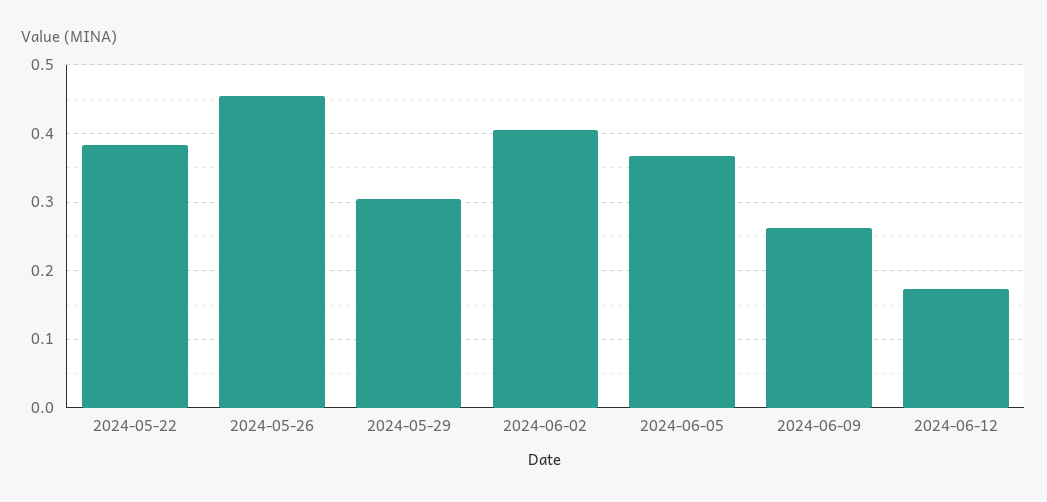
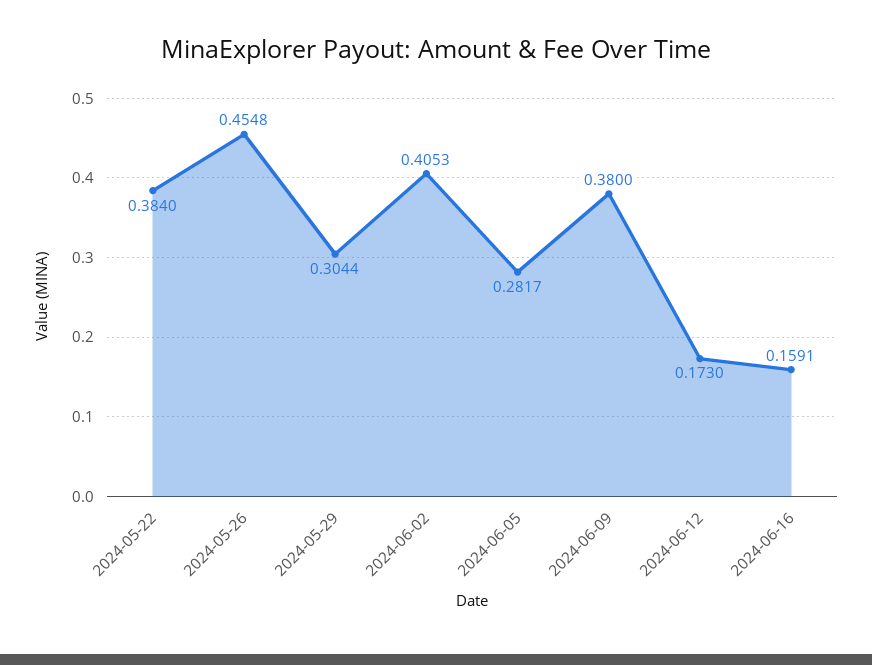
2024-06-05: 0.37 -> 0.2817
2024-06-09: 0.26 -> 0.38
2024-06-16: none -> 0.1591

